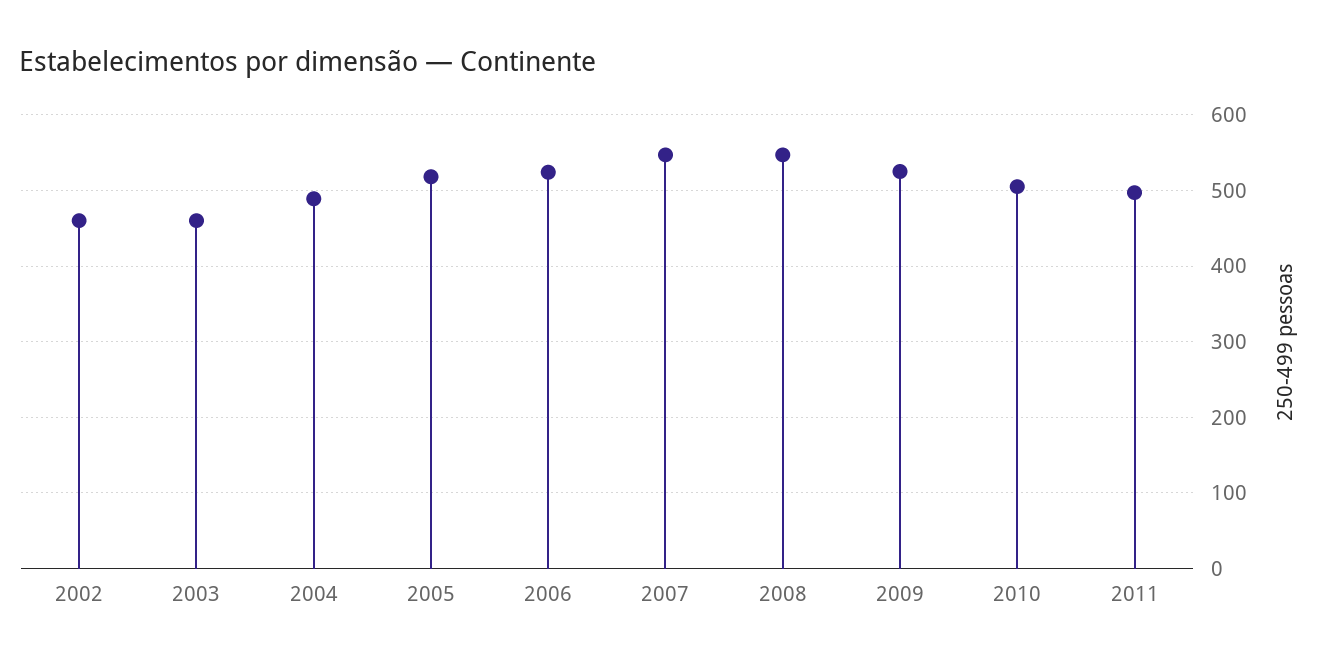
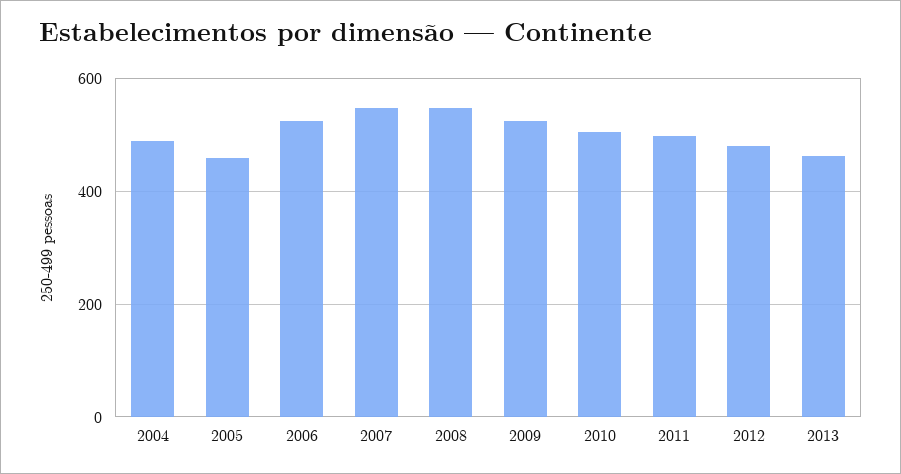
2002: 460 -> none
2003: 460 -> none
2005: 520 -> 460
2012: none -> 480
2013: none -> 460

